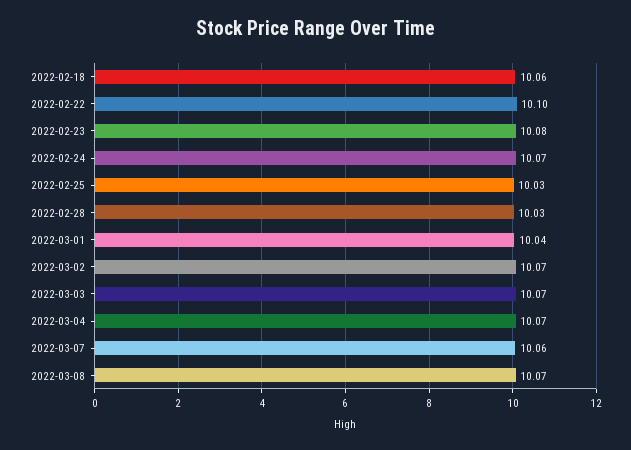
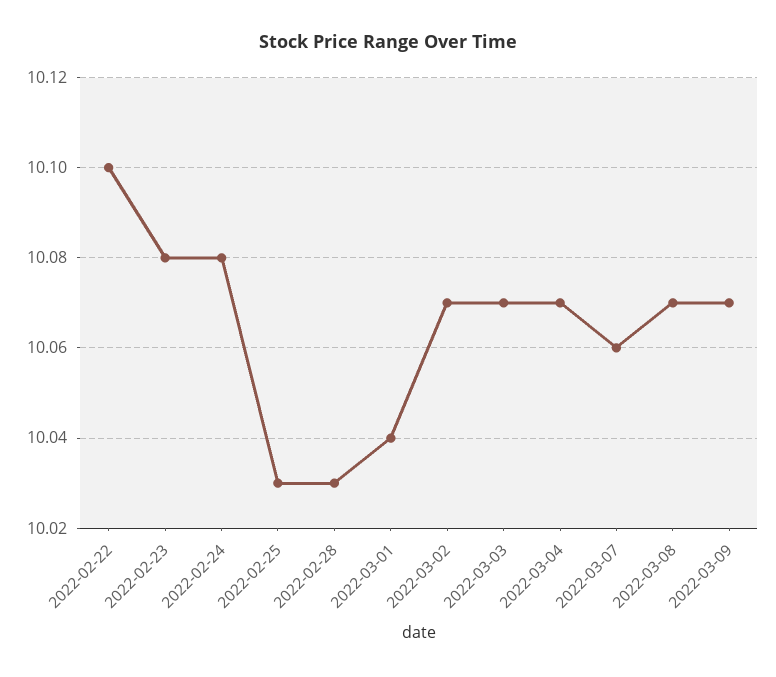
2022-02-18: 10.06 -> none
2022-02-24: 10.07 -> 10.08
2022-03-09: none -> 10.07

